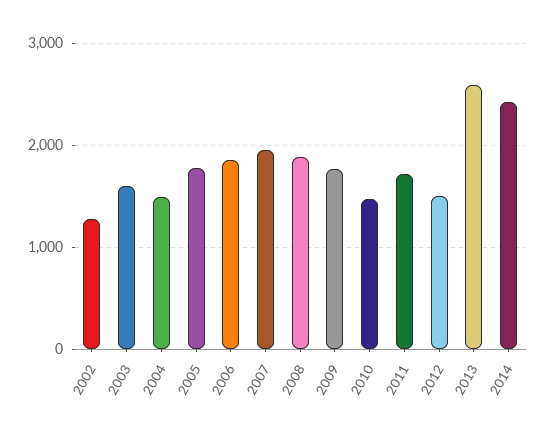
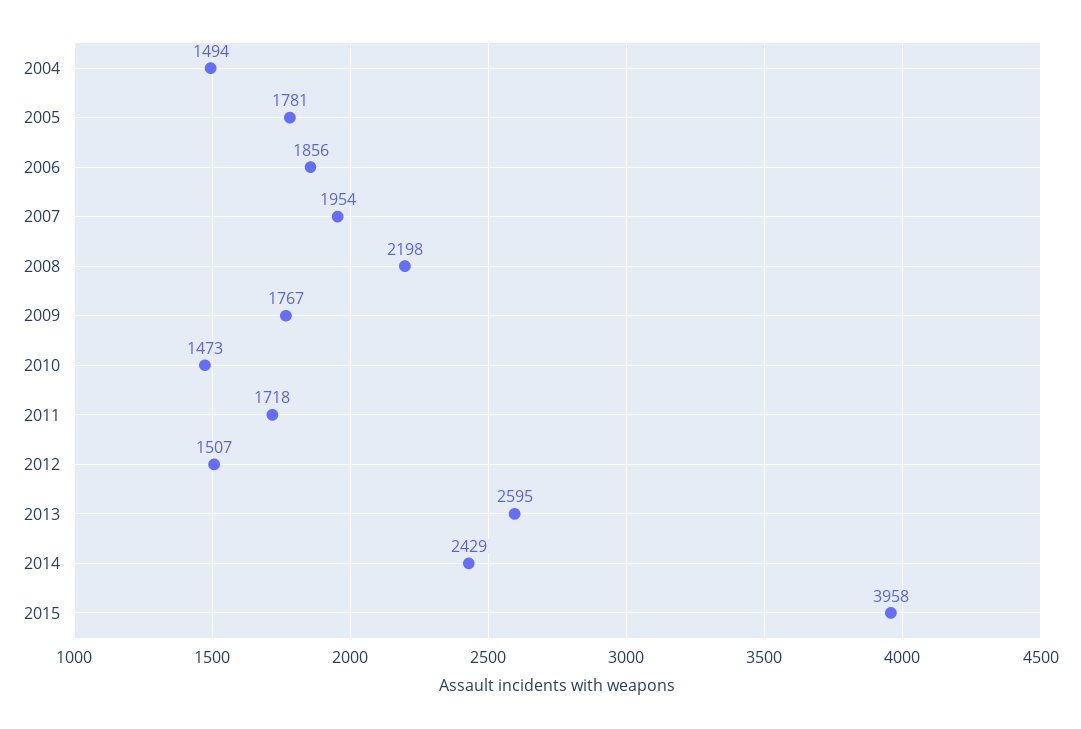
2002: 1300 -> none
2003: 1600 -> none
2008: 1900 -> 2198
2015: none -> 3958

